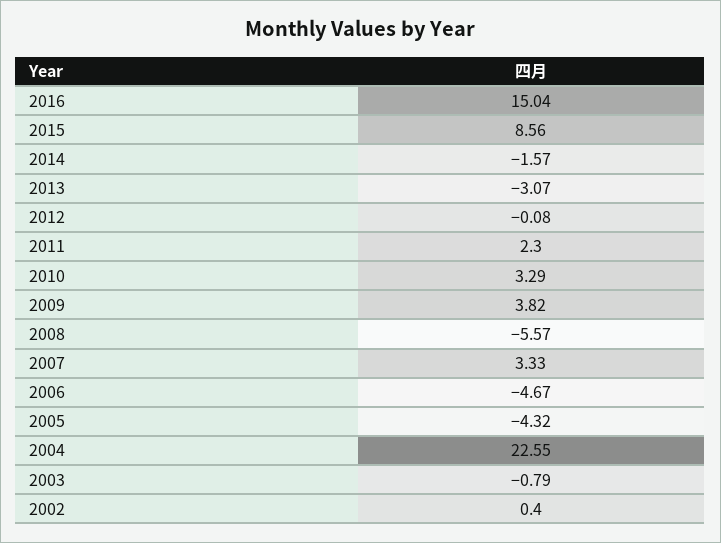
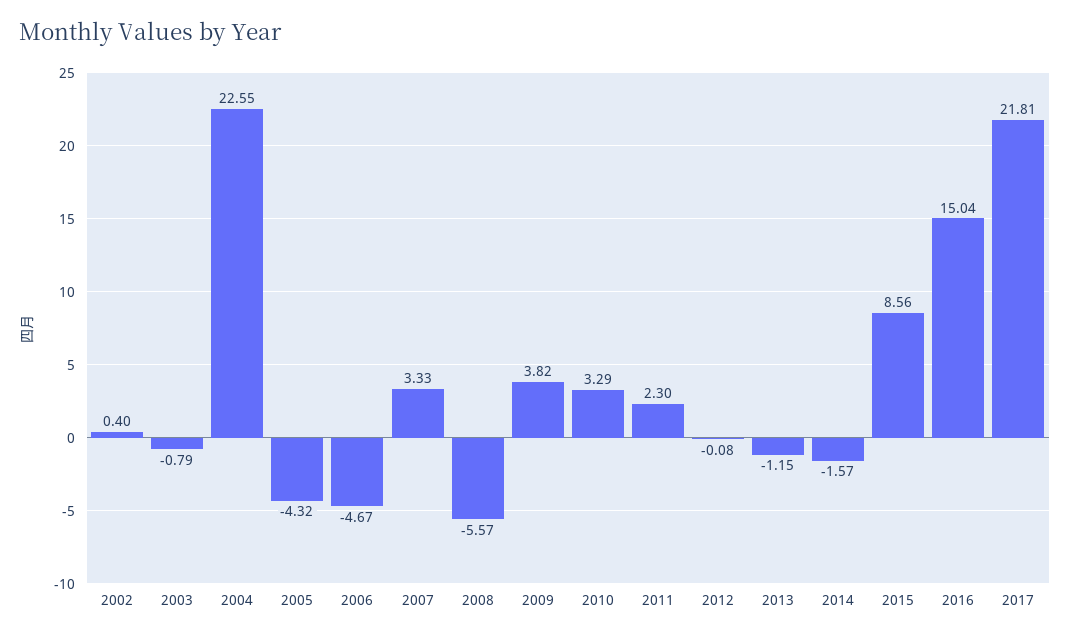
2013: -3.07 -> -1.15
2017: none -> 21.81

